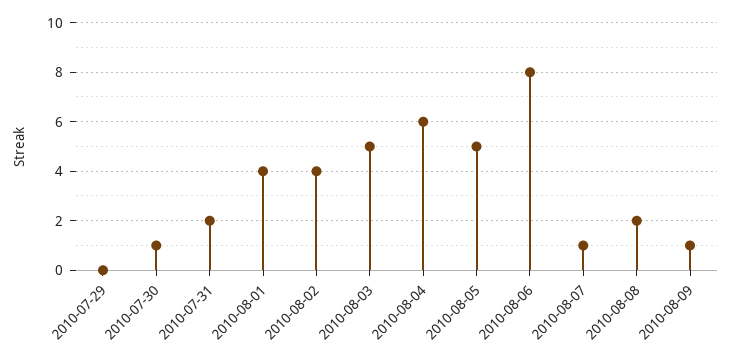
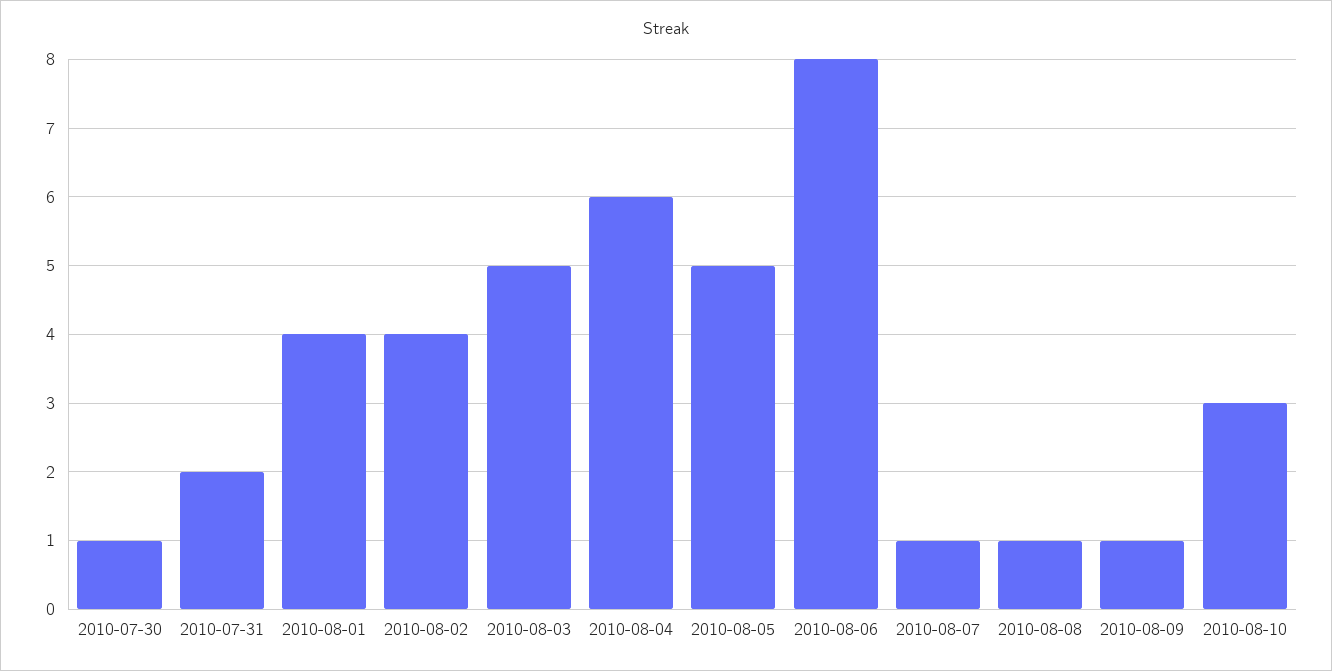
2010-07-29: 0 -> none
2010-08-08: 2 -> 1
2010-08-10: none -> 3

